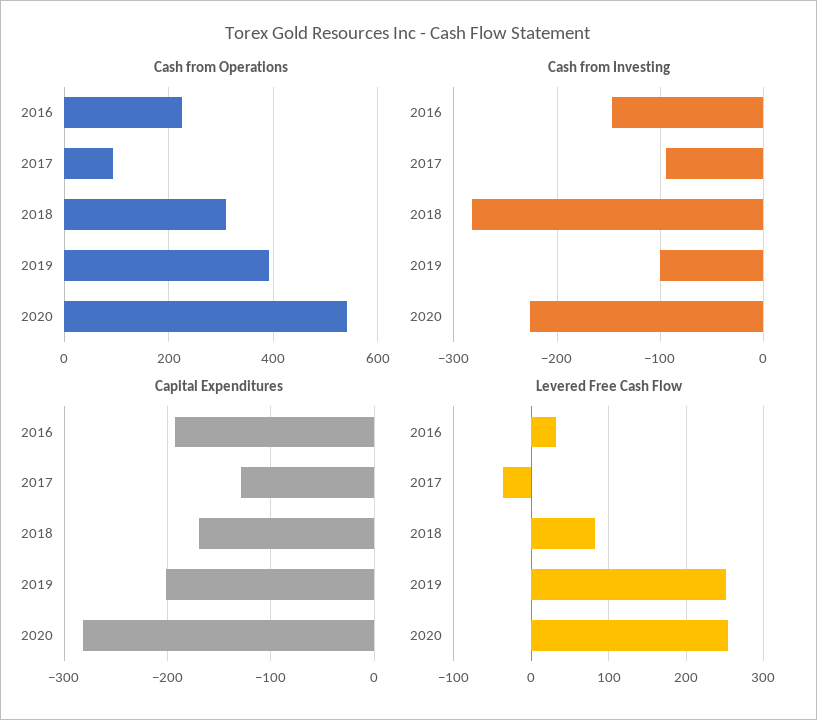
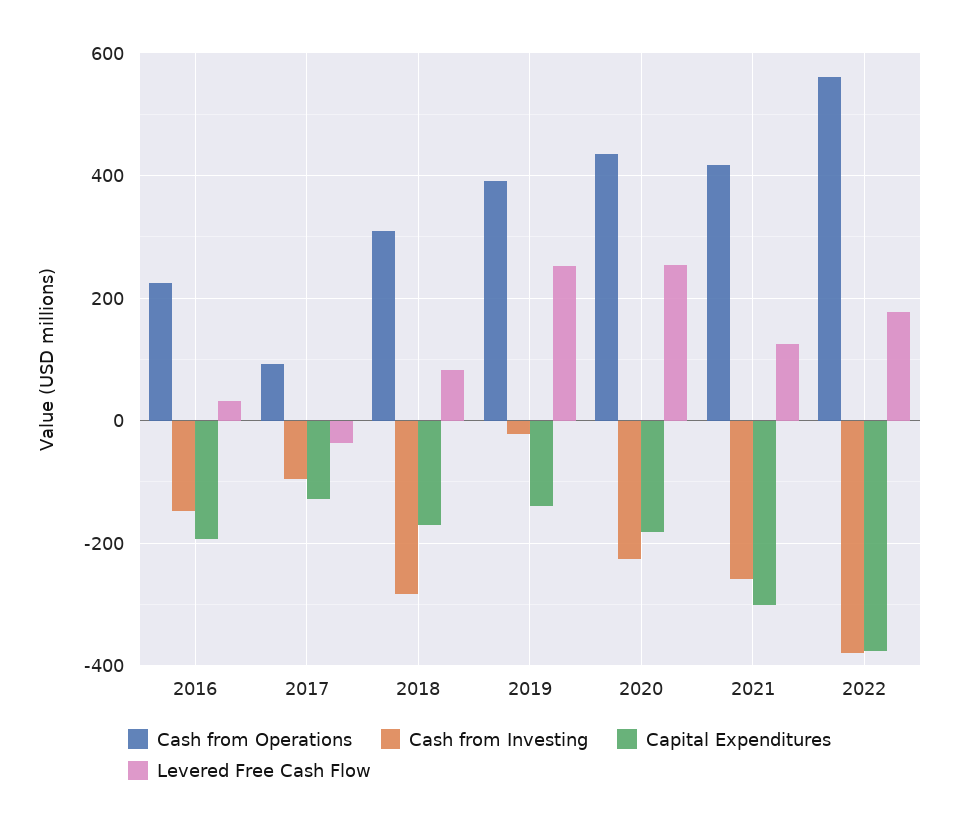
Cash from Operations, 2020: 540 -> 440
Cash from Investing, 2019: -100 -> -20
Capital Expenditures, 2019: -200 -> -140
Capital Expenditures, 2020: -280 -> -180
Cash from Operations, 2021: none -> 420
Cash from Investing, 2021: none -> -260
Capital Expenditures, 2021: none -> -300
Levered Free Cash Flow, 2021: none -> 120
Cash from Operations, 2022: none -> 560
Cash from Investing, 2022: none -> -380
Capital Expenditures, 2022: none -> -380
Levered Free Cash Flow, 2022: none -> 180

